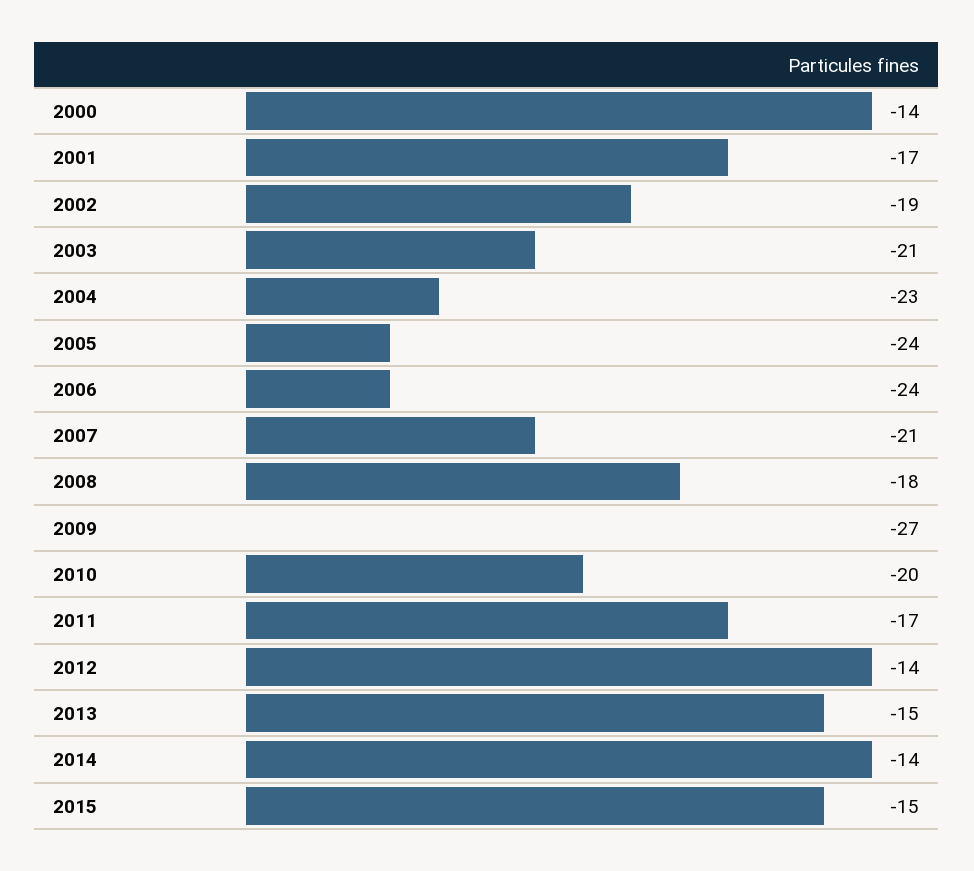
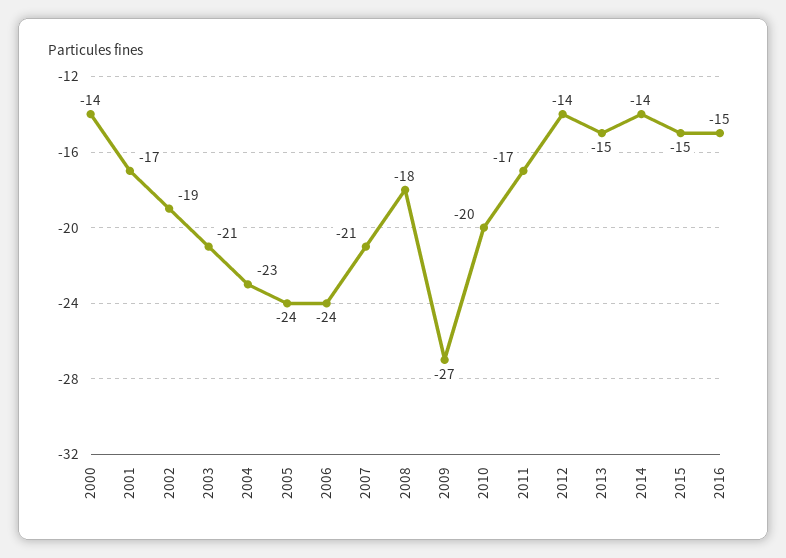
2016: none -> -15

